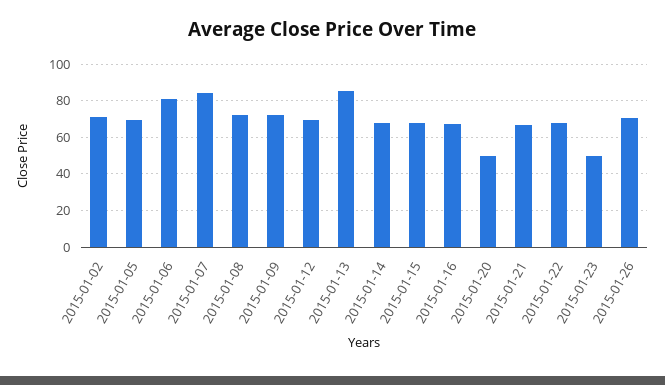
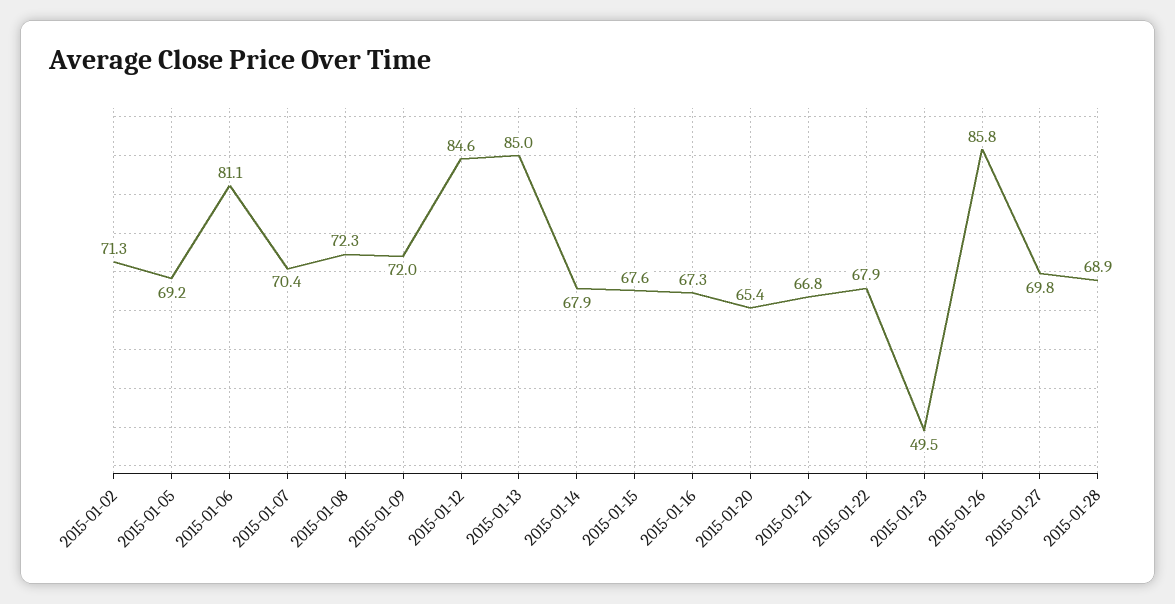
2015-01-07: 85 -> 70.4
2015-01-12: 70 -> 84.6
2015-01-20: 50 -> 65.4
2015-01-26: 70 -> 85.8
2015-01-27: none -> 69.8
2015-01-28: none -> 68.9

